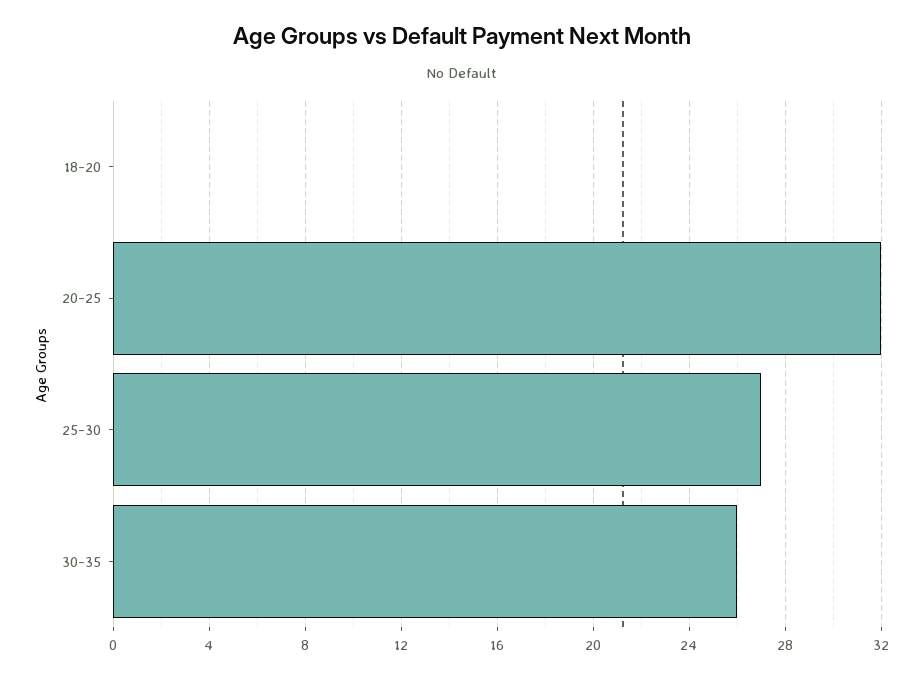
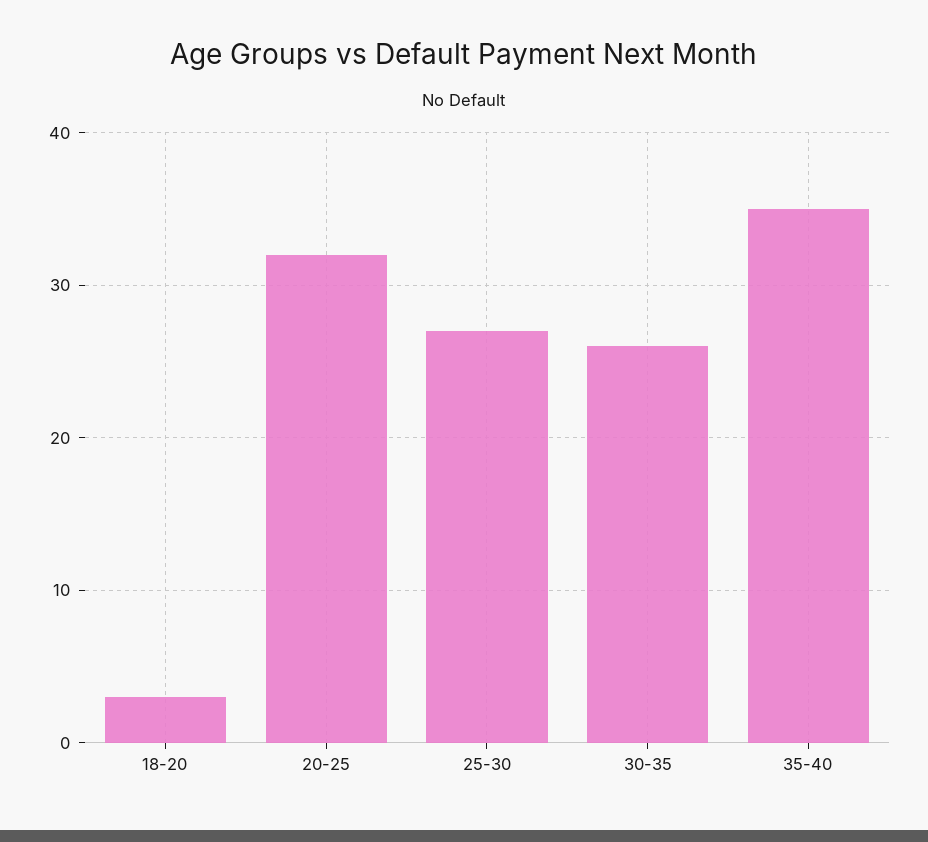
18-20: 0 -> 3
35-40: none -> 35

